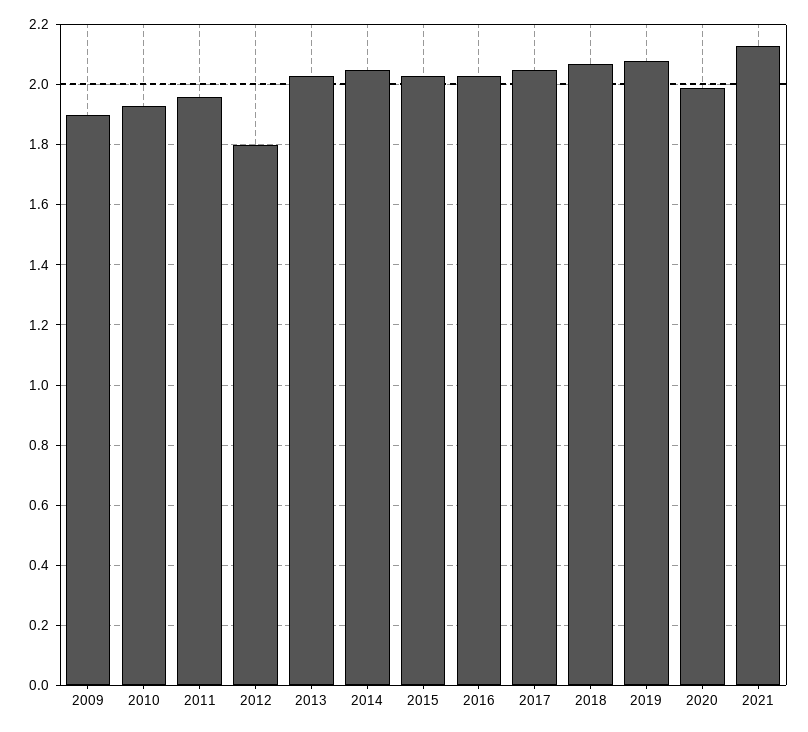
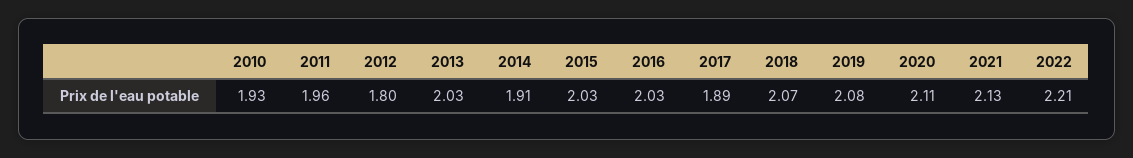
2009: 1.9 -> none
2014: 2.05 -> 1.91
2017: 2.05 -> 1.89
2020: 2 -> 2.11
2022: none -> 2.21

